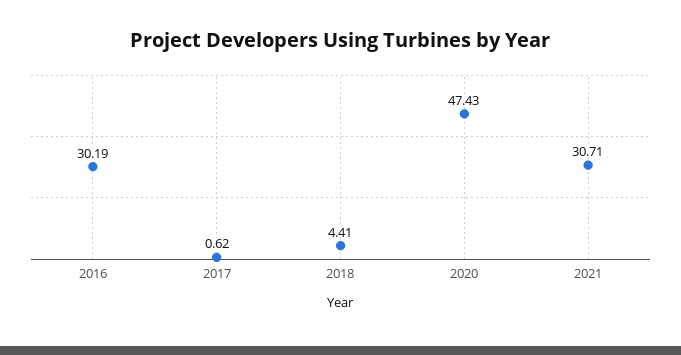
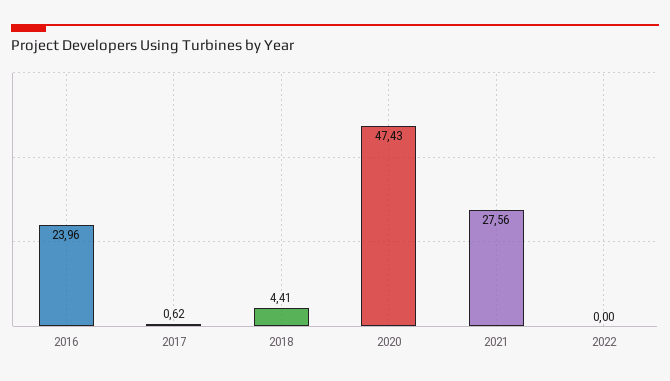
2016: 30.19 -> 23.96
2021: 30.71 -> 27.56
2022: none -> 0

